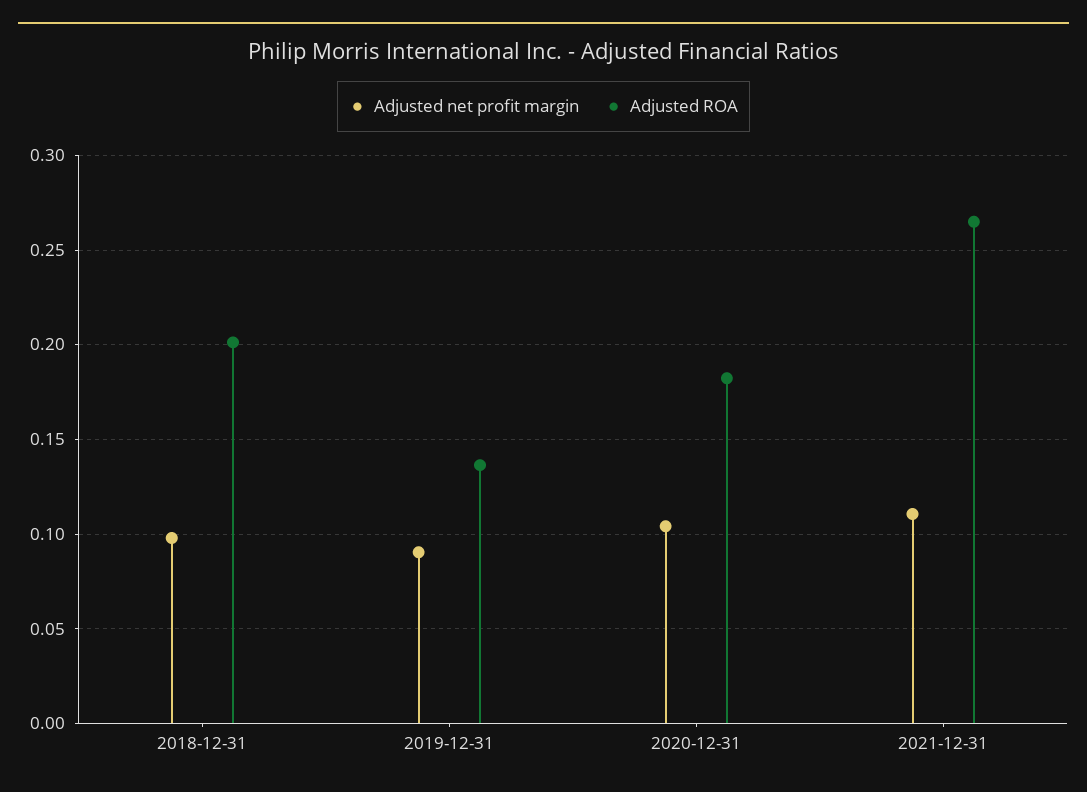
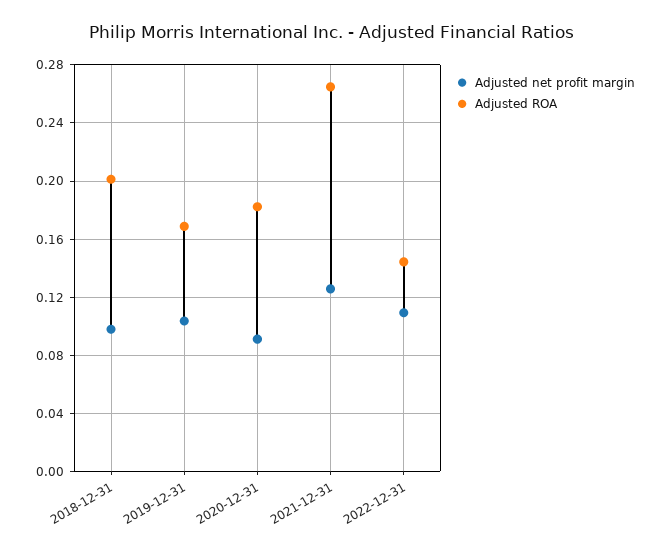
Adjusted net profit margin, 2019-12-31: 0.09 -> 0.105
Adjusted ROA, 2019-12-31: 0.135 -> 0.17
Adjusted net profit margin, 2020-12-31: 0.105 -> 0.09
Adjusted net profit margin, 2021-12-31: 0.11 -> 0.125
Adjusted net profit margin, 2022-12-31: none -> 0.11
Adjusted ROA, 2022-12-31: none -> 0.145

